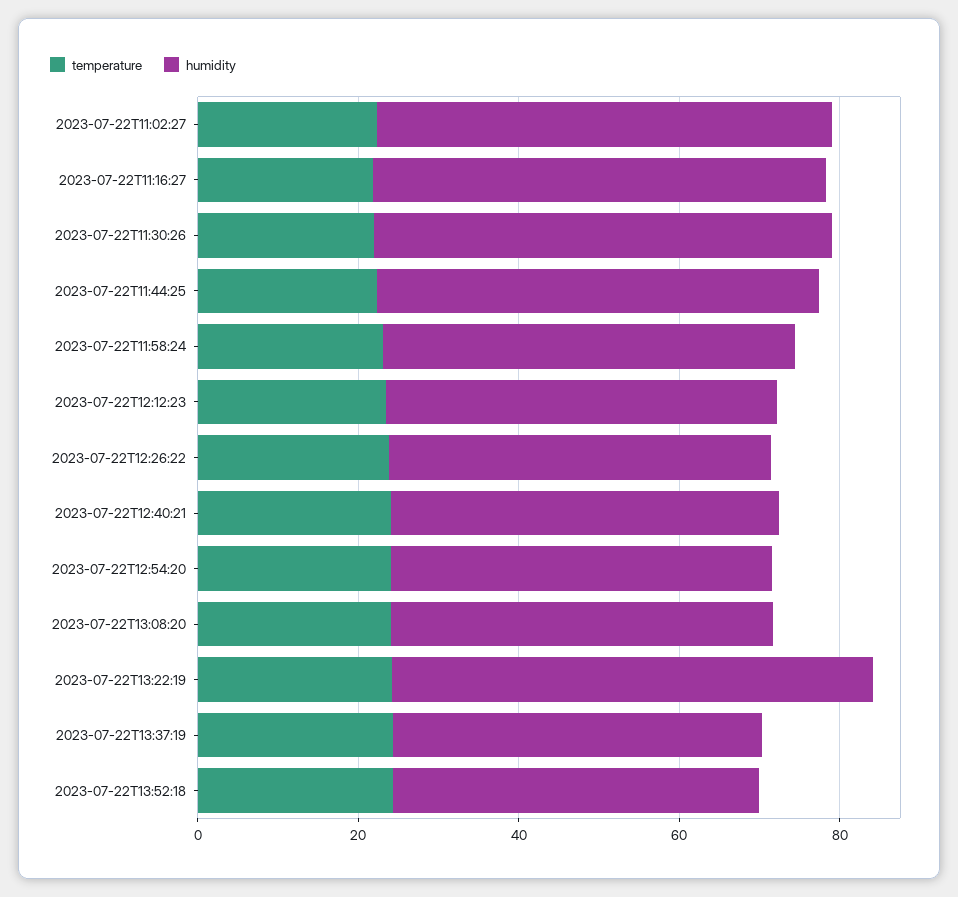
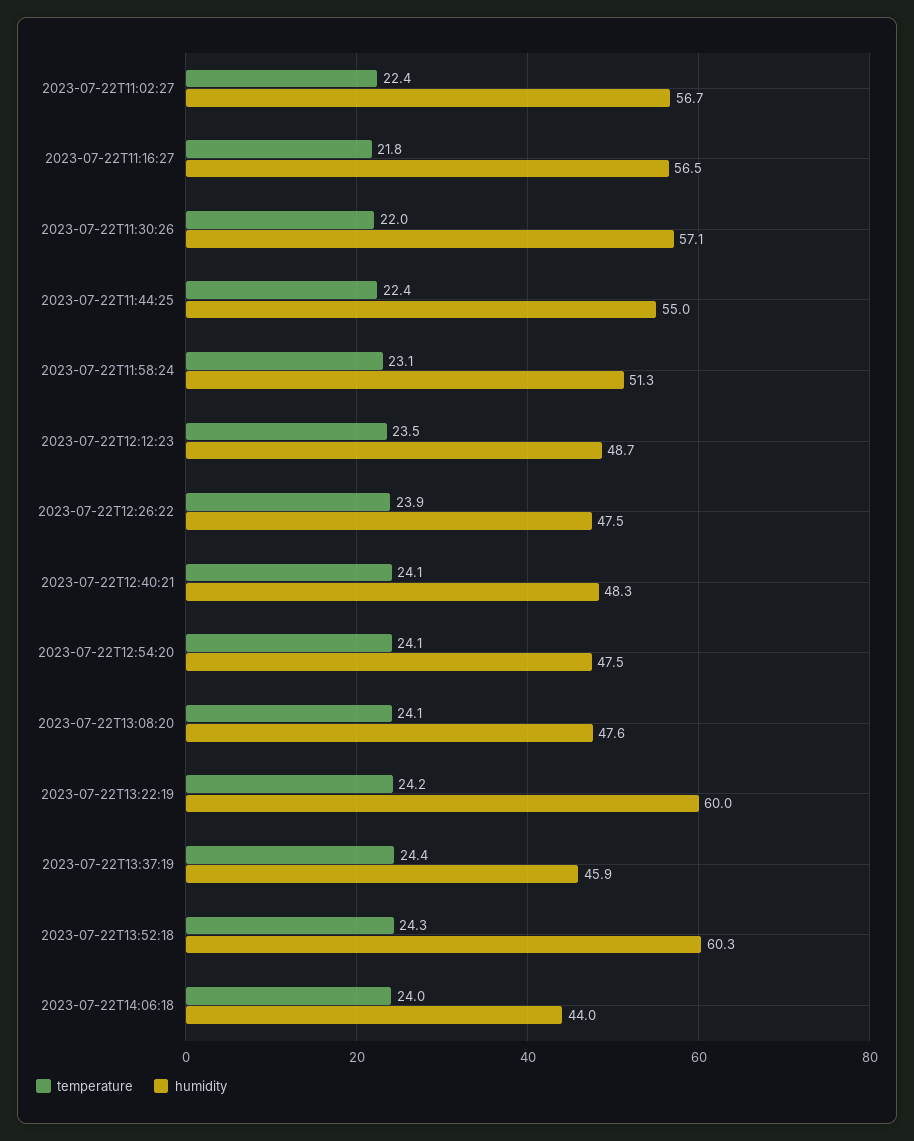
humidity, 2023-07-22T13:52:18: 45 -> 60.3
temperature, 2023-07-22T14:06:18: none -> 24
humidity, 2023-07-22T14:06:18: none -> 44

